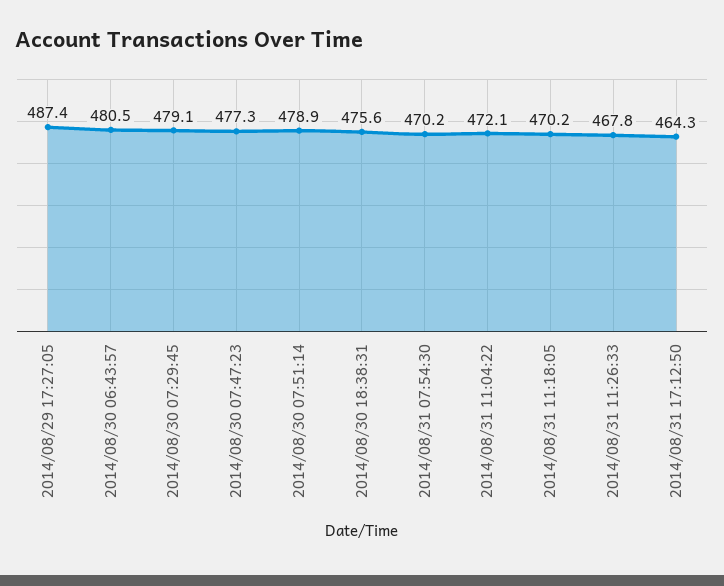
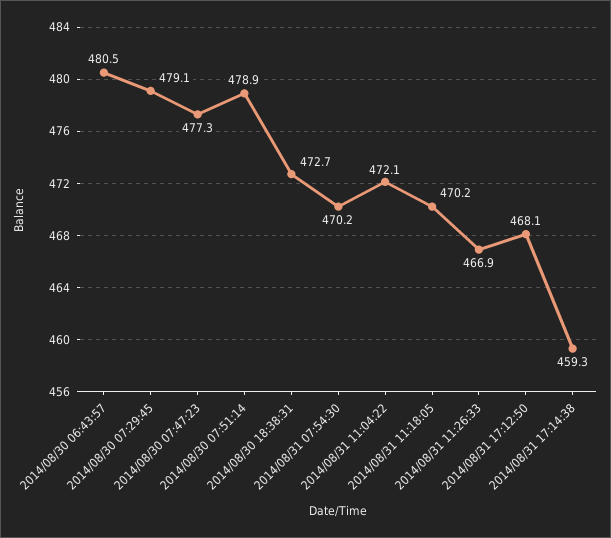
2014/08/29 17:27:05: 487.4 -> none
2014/08/30 18:38:31: 475.6 -> 472.7
2014/08/31 11:26:33: 467.8 -> 466.9
2014/08/31 17:12:50: 464.3 -> 468.1
2014/08/31 17:14:38: none -> 459.3

